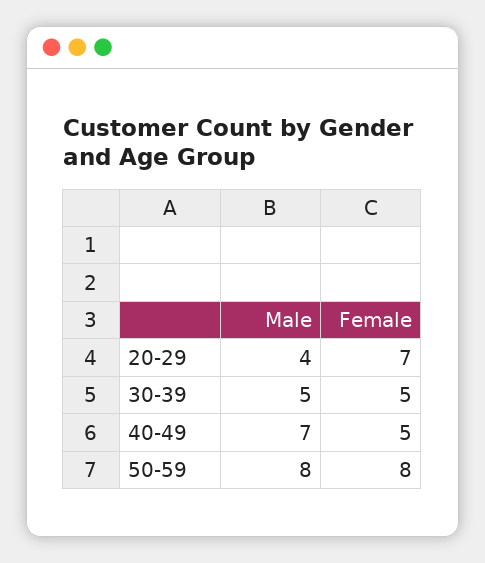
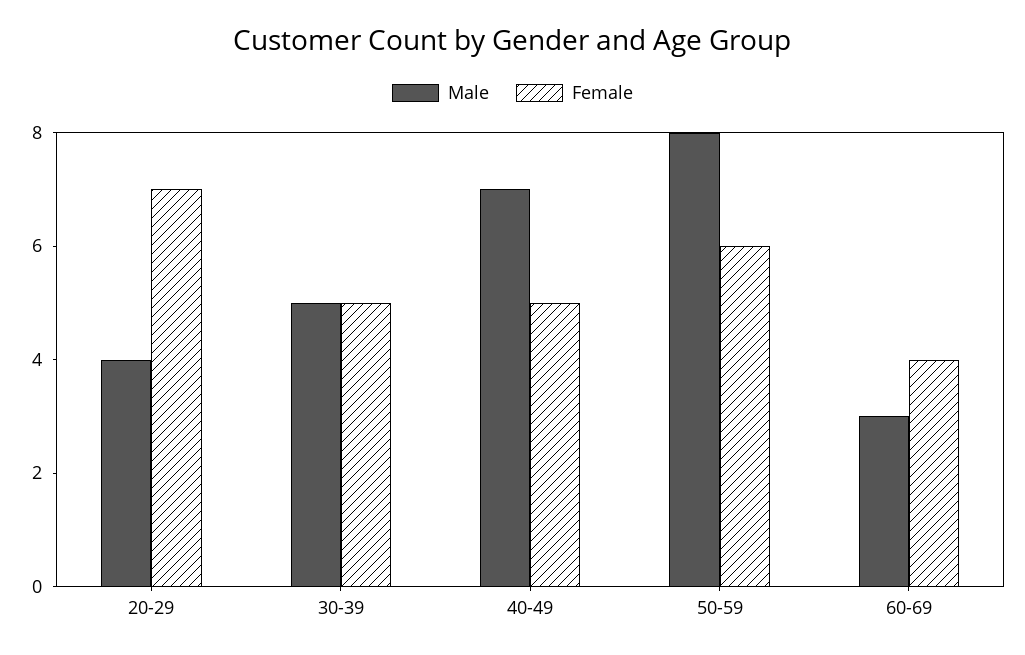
Female, 50-59: 8 -> 6
Male, 60-69: none -> 3
Female, 60-69: none -> 4

